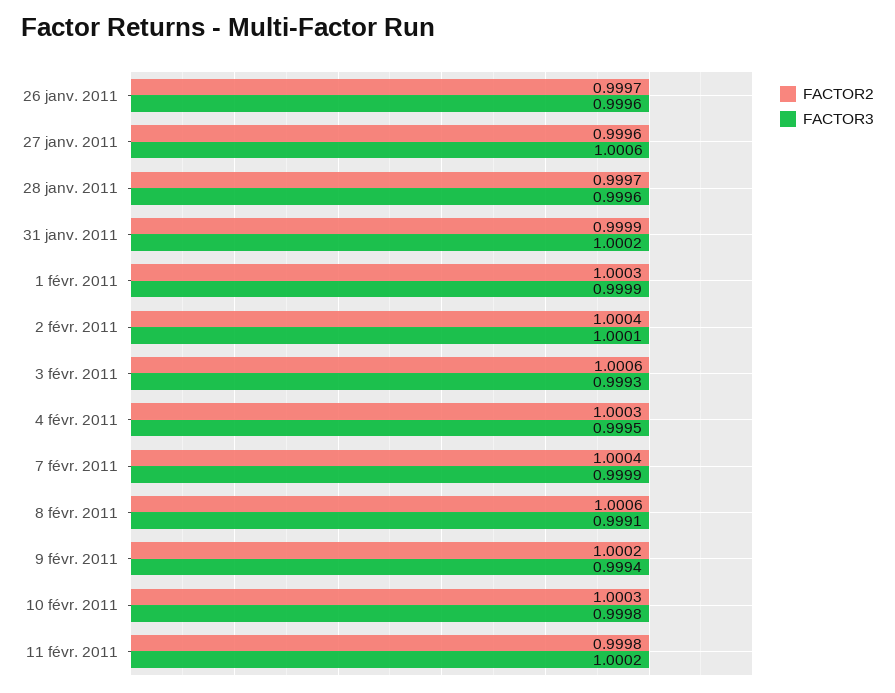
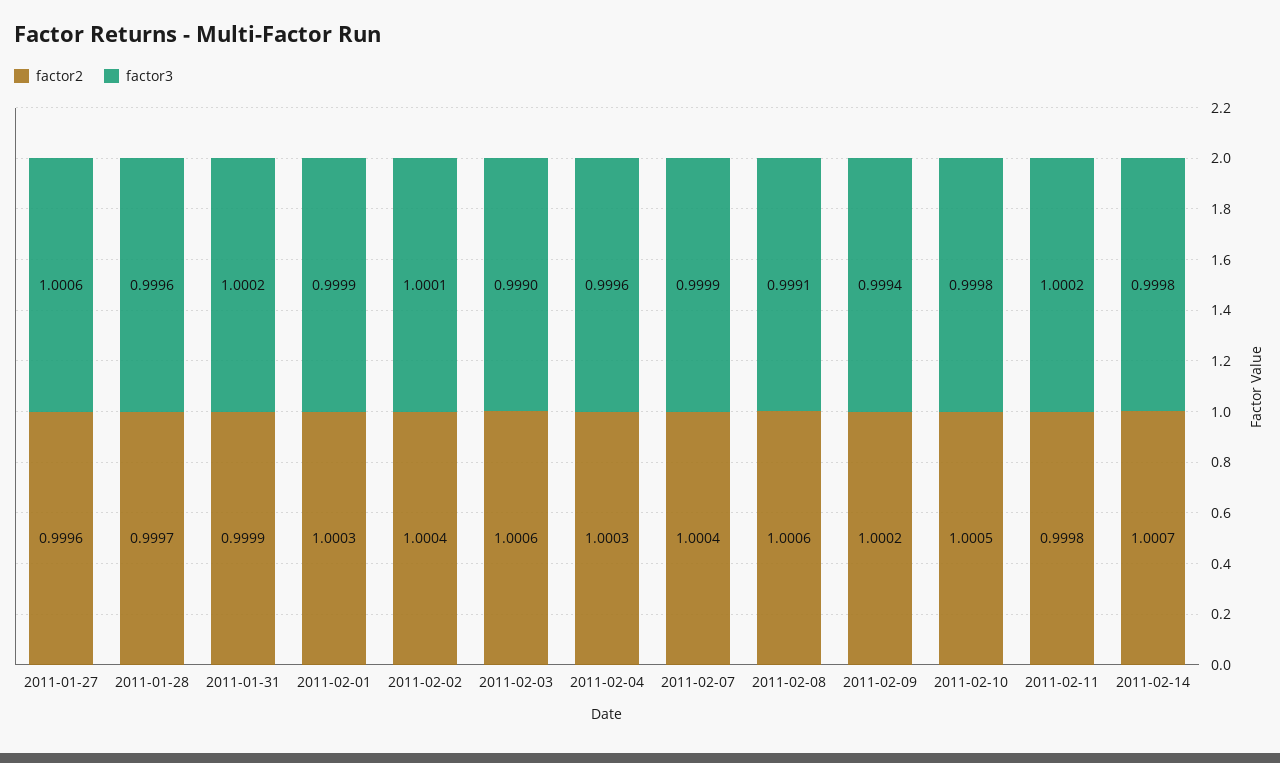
FACTOR2, 26 janv. 2011: 0.9997 -> none
FACTOR3, 26 janv. 2011: 0.9996 -> none
FACTOR3, 3 févr. 2011: 0.9993 -> 0.999
FACTOR3, 4 févr. 2011: 0.9995 -> 0.9996
FACTOR2, 10 févr. 2011: 1.0003 -> 1.0005
FACTOR2, 2011-02-14: none -> 1.0007
FACTOR3, 2011-02-14: none -> 0.9998

